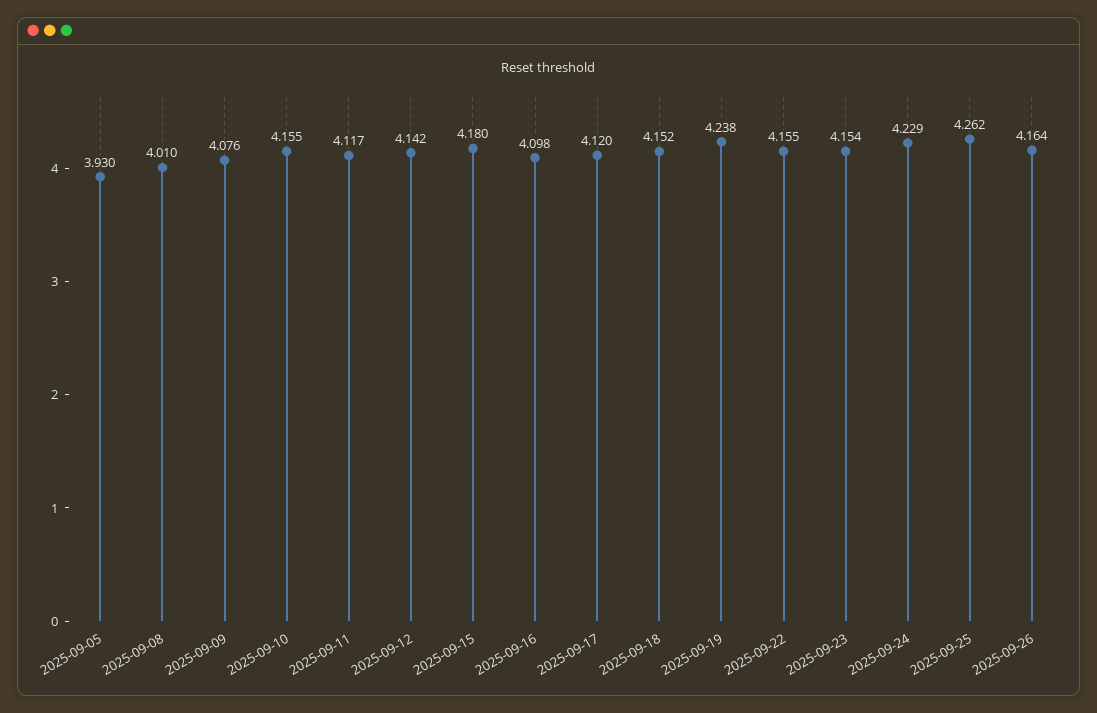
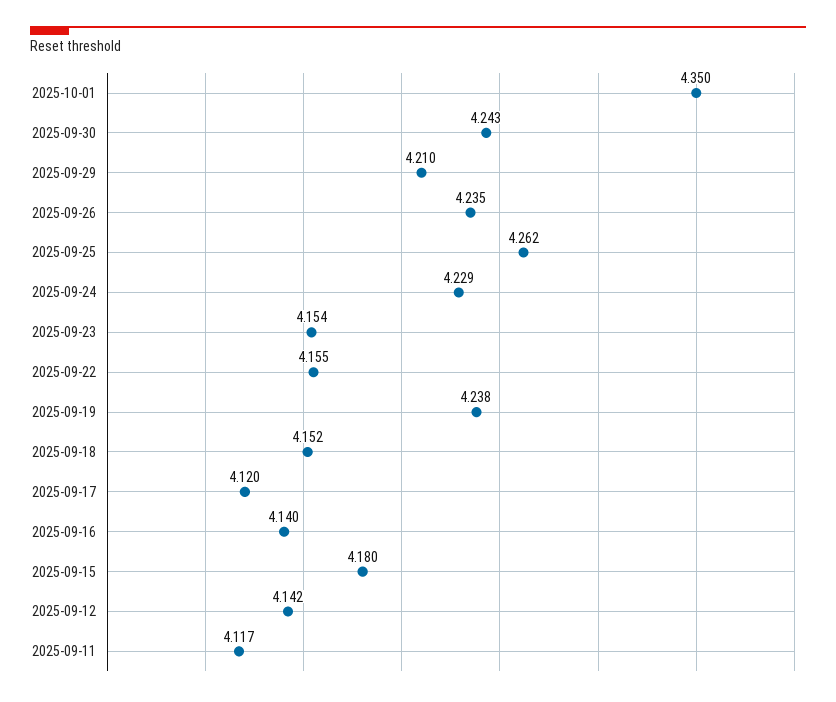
2025-09-05: 3.93 -> none
2025-09-08: 4.01 -> none
2025-09-09: 4.076 -> none
2025-09-10: 4.155 -> none
2025-09-16: 4.098 -> 4.14
2025-09-26: 4.164 -> 4.235
2025-10-01: none -> 4.35
2025-09-30: none -> 4.243
2025-09-29: none -> 4.21

